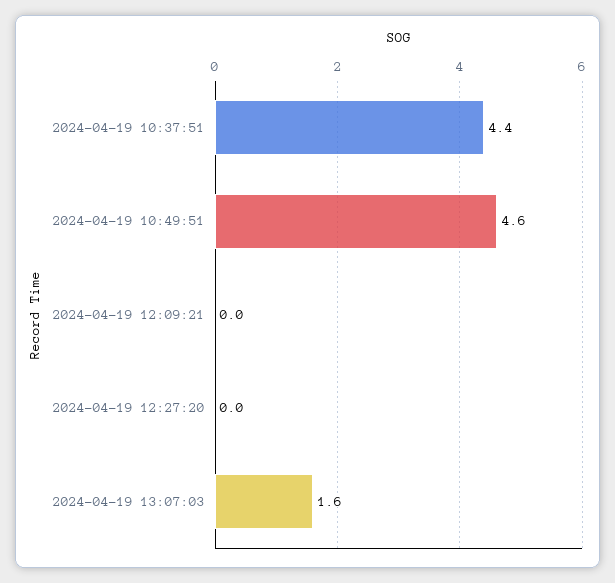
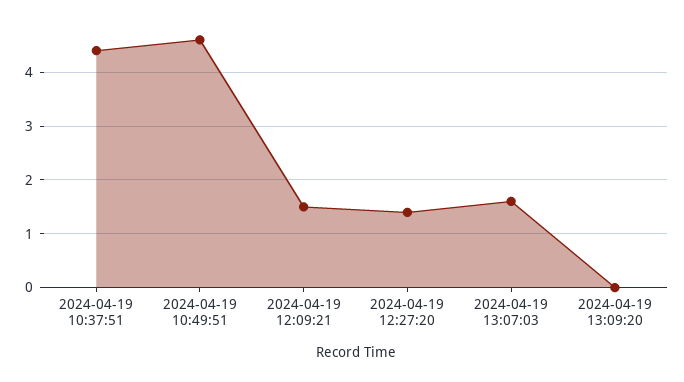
2024-04-19 12:09:21: 0 -> 1.5
2024-04-19 12:27:20: 0 -> 1.5
2024-04-19 13:09:20: none -> 0

